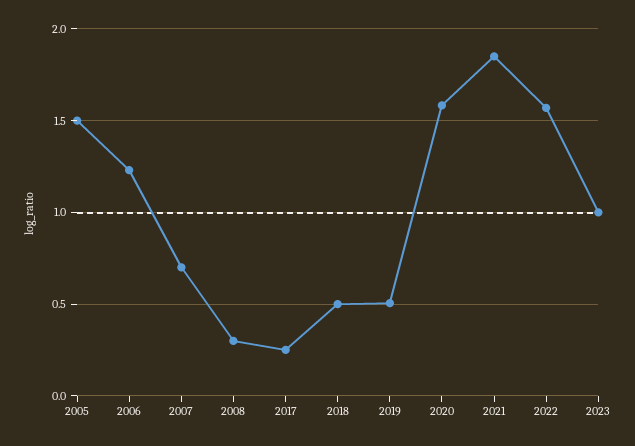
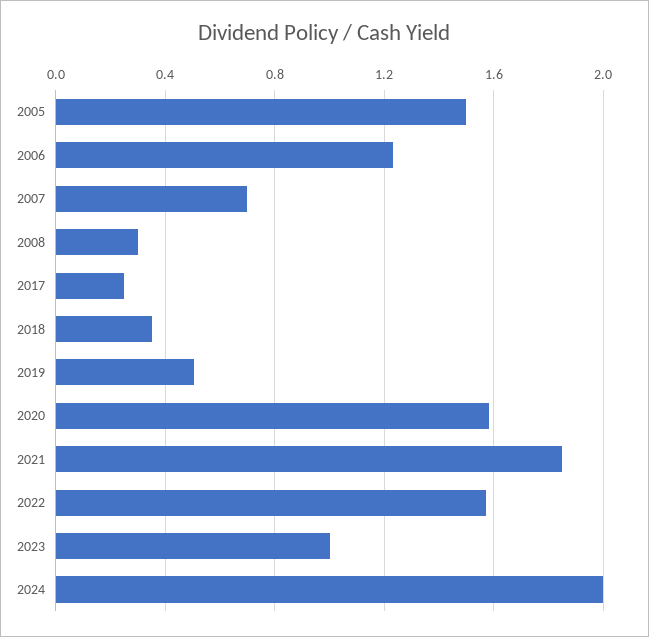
2018: 0.5 -> 0.35
2024: none -> 2

